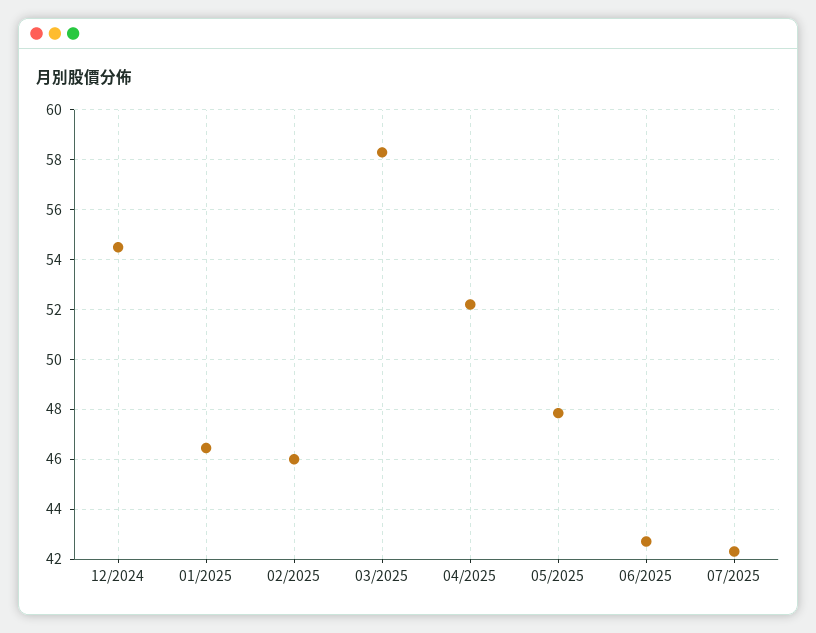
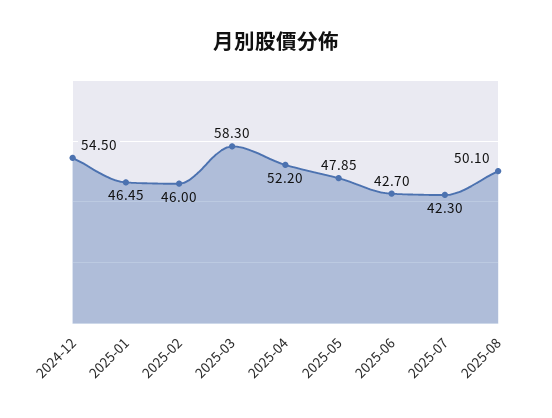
2025-08: none -> 50.1

